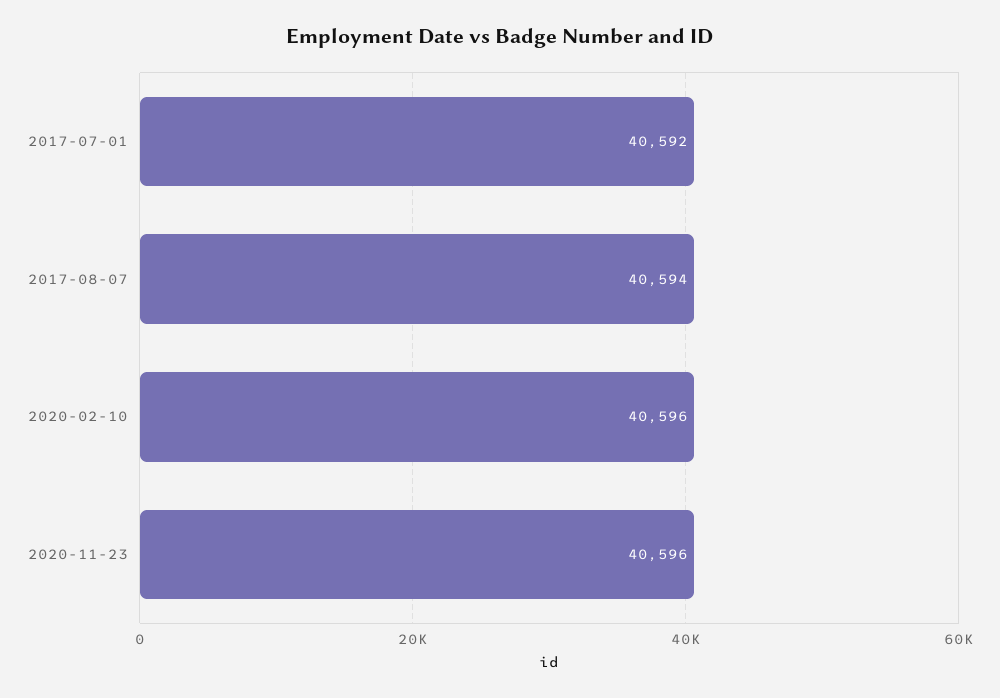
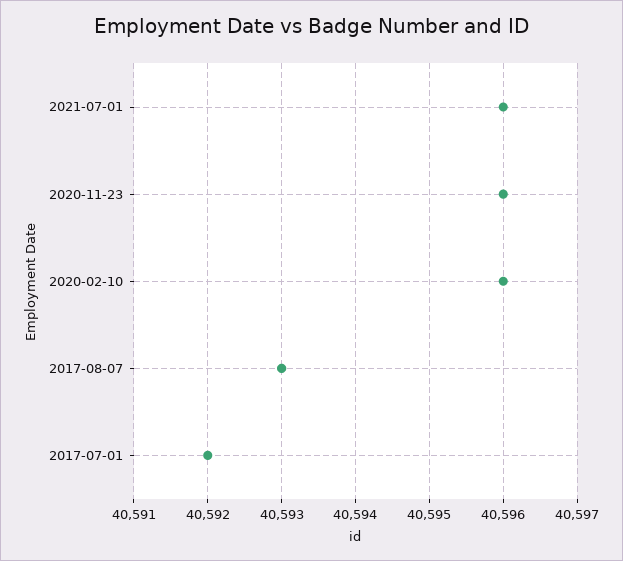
2017-08-07: 40594 -> 40593
2021-07-01: none -> 40596

